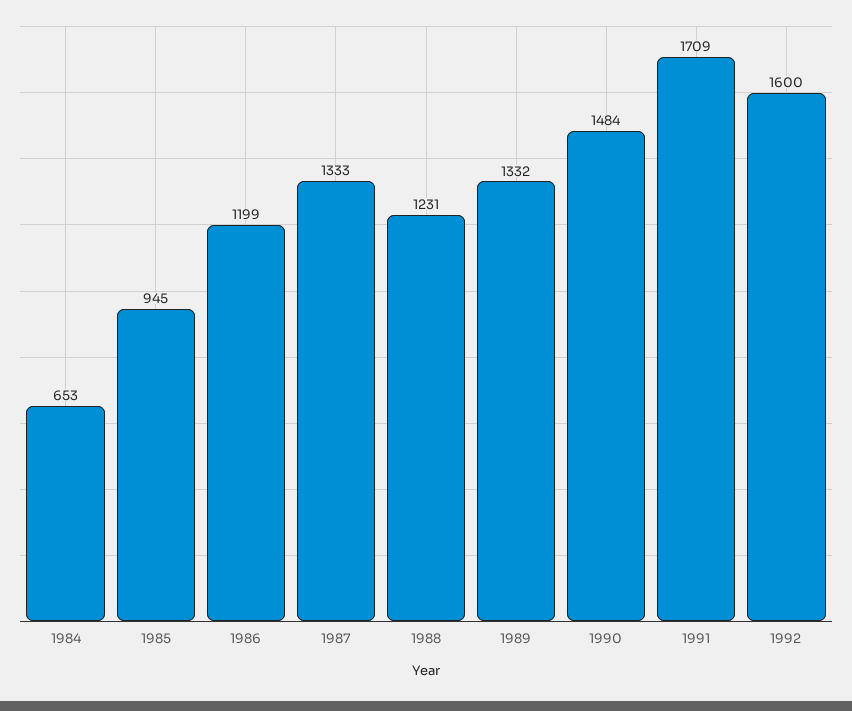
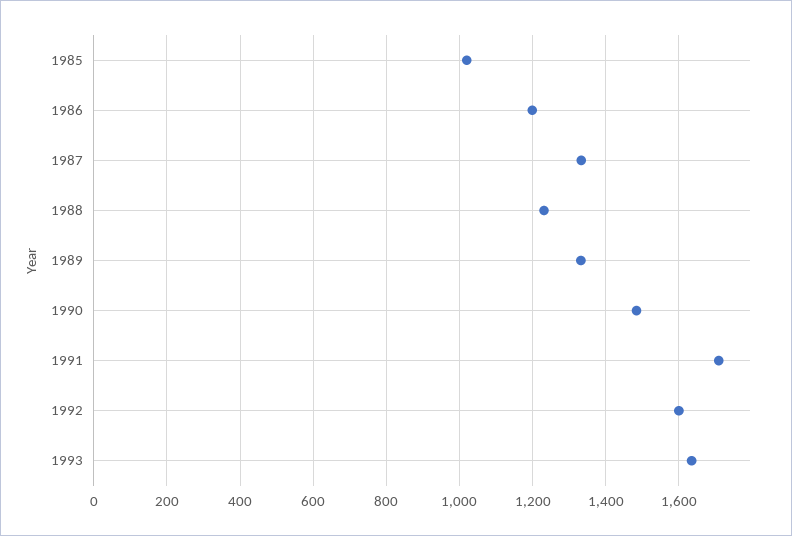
1984: 653 -> none
1985: 945 -> 1020
1993: none -> 1640

